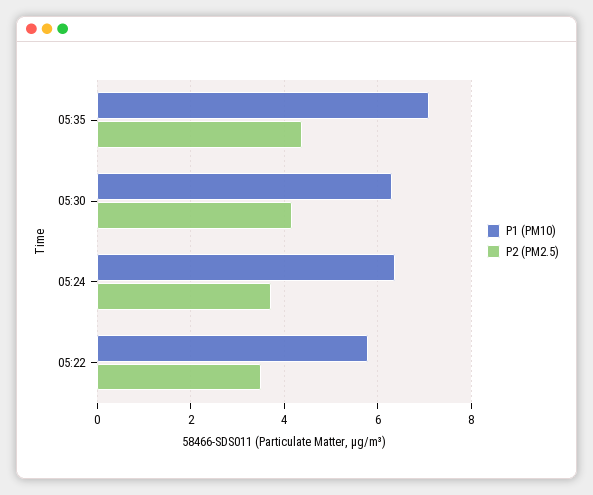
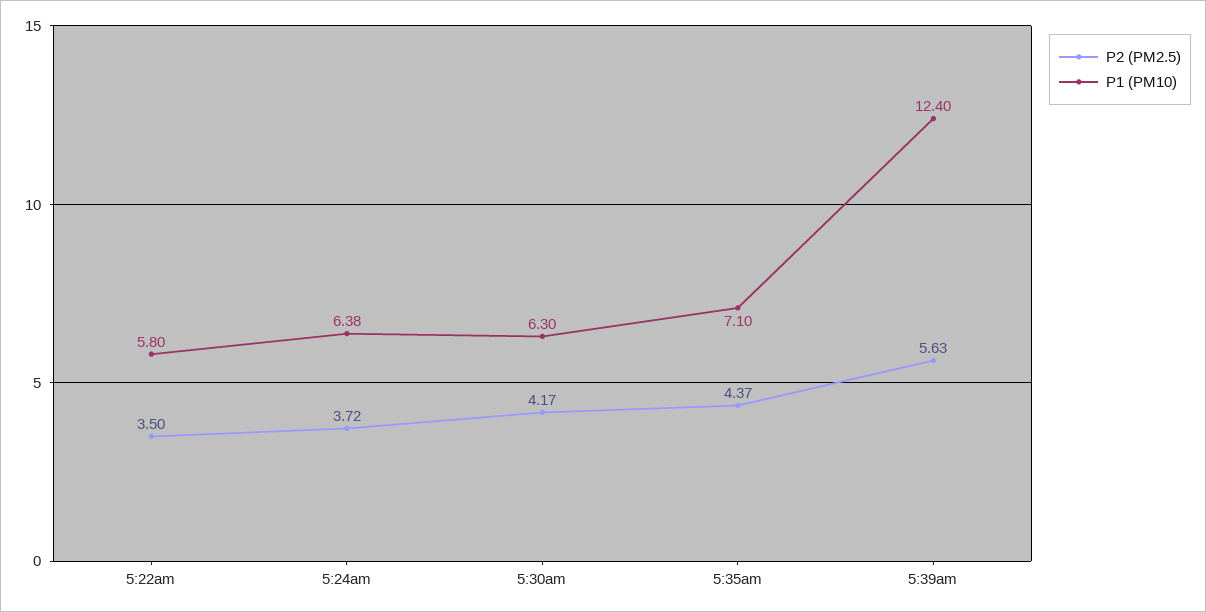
P2 (PM2.5), 5:39am: none -> 5.63
P1 (PM10), 5:39am: none -> 12.4

